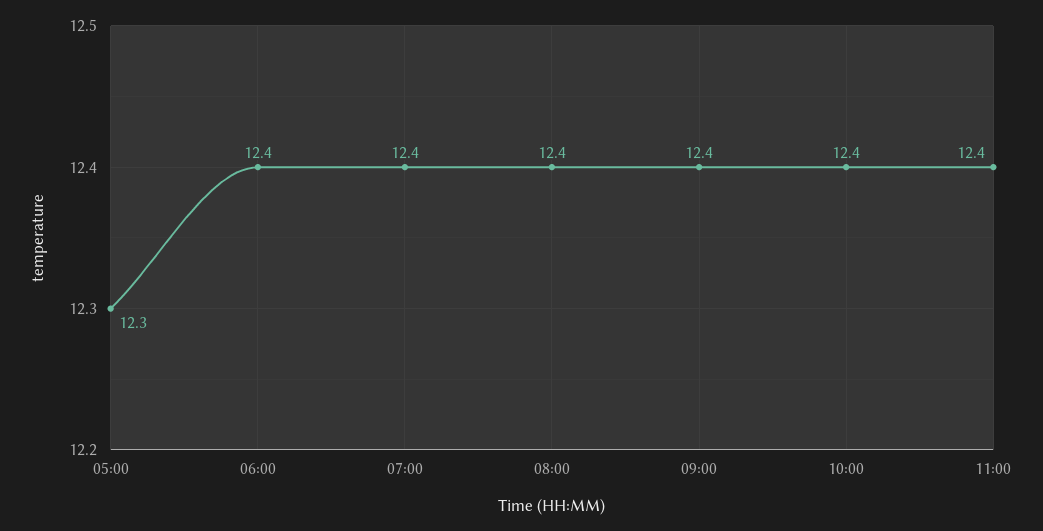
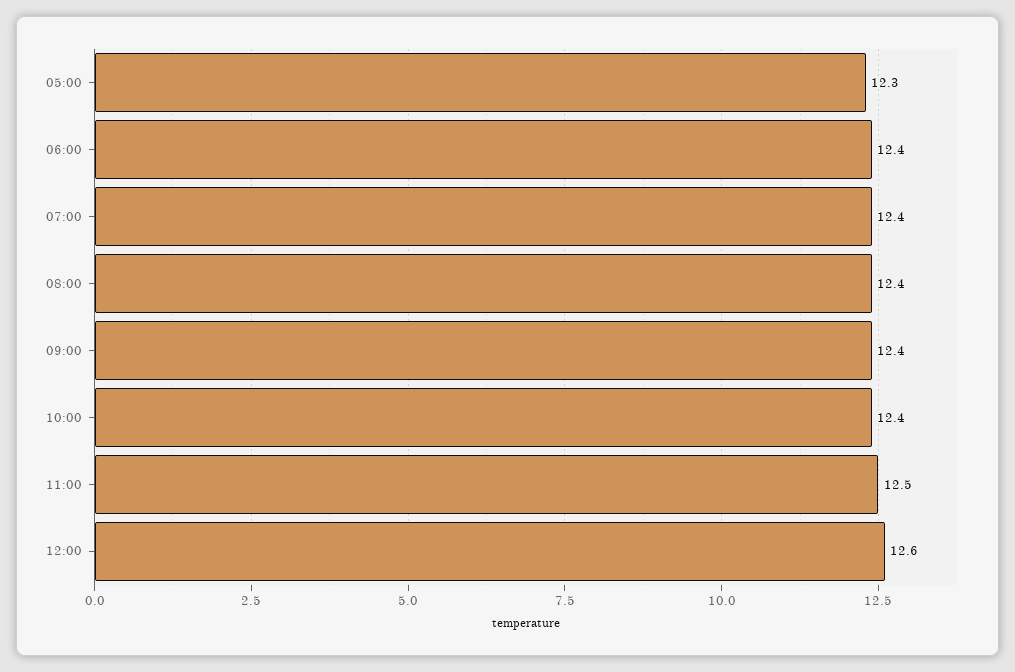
11:00: 12.4 -> 12.5
12:00: none -> 12.6

